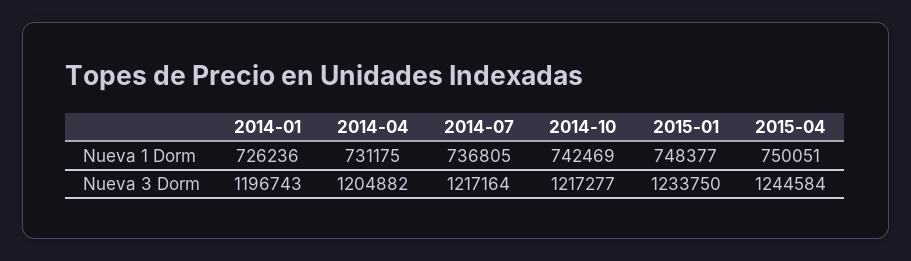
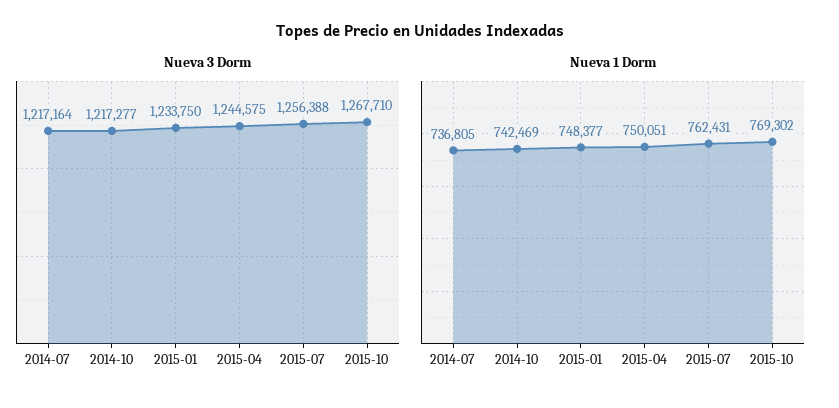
Nueva 1 Dorm, 2014-01: 726236 -> none
Nueva 1 Dorm, 2014-04: 731175 -> none
Nueva 3 Dorm, 2014-01: 1196743 -> none
Nueva 3 Dorm, 2014-04: 1204882 -> none
Nueva 3 Dorm, 2015-04: 1244584 -> 1244575
Nueva 3 Dorm, 2015-07: none -> 1256388
Nueva 3 Dorm, 2015-10: none -> 1267710
Nueva 1 Dorm, 2015-07: none -> 762431
Nueva 1 Dorm, 2015-10: none -> 769302

